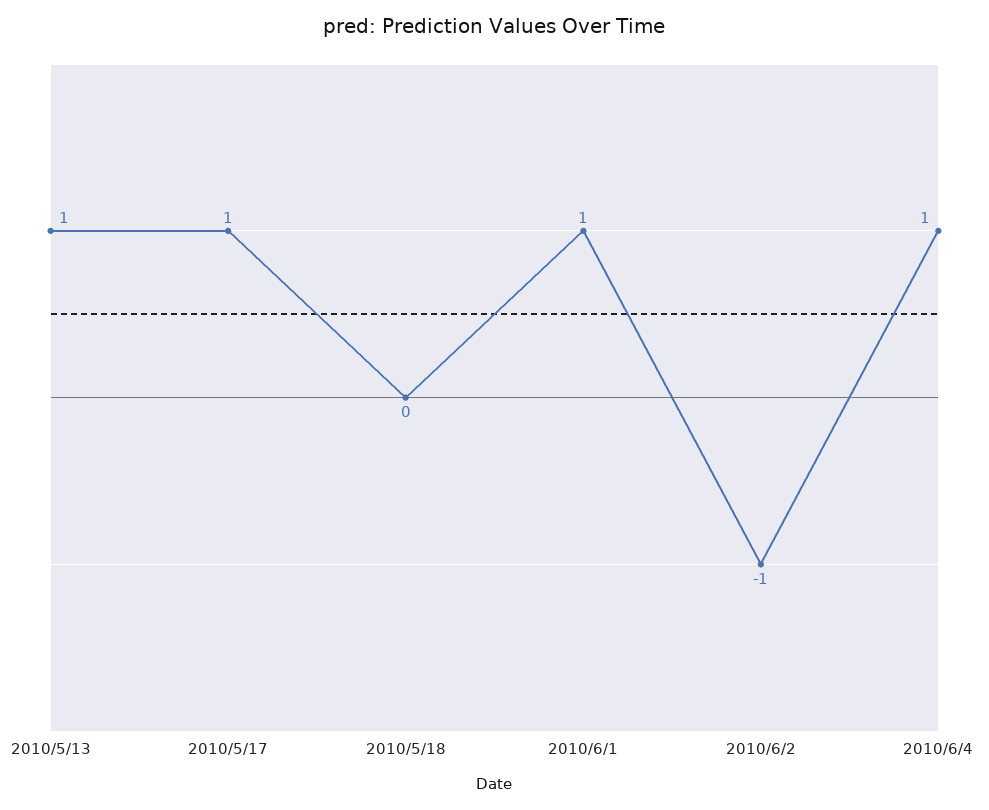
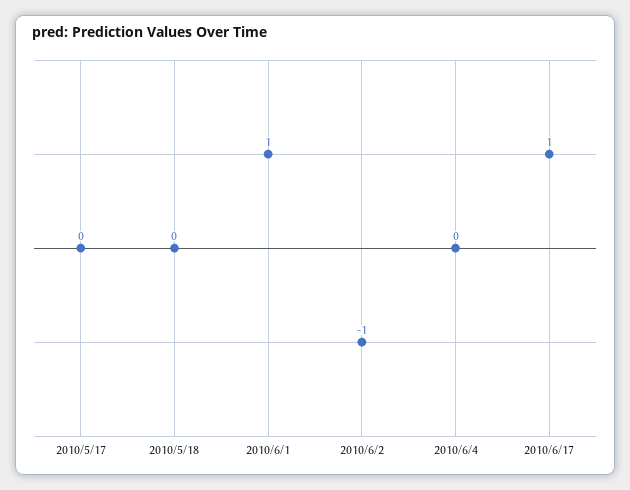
2010/5/13: 1 -> none
2010/5/17: 1 -> 0
2010/6/4: 1 -> 0
2010/6/17: none -> 1

